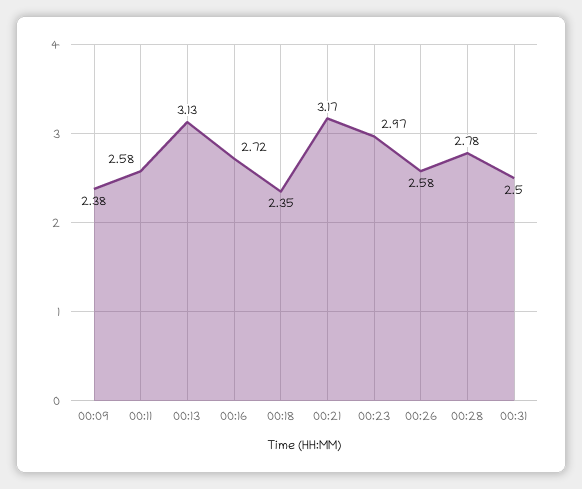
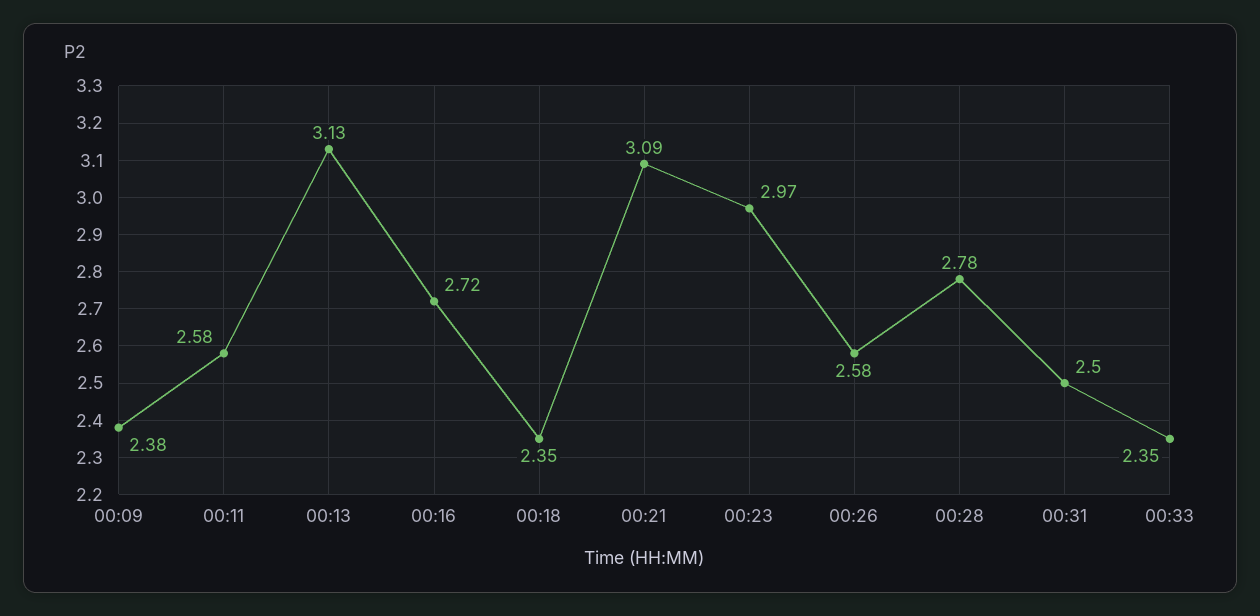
00:21: 3.17 -> 3.09
00:33: none -> 2.35

